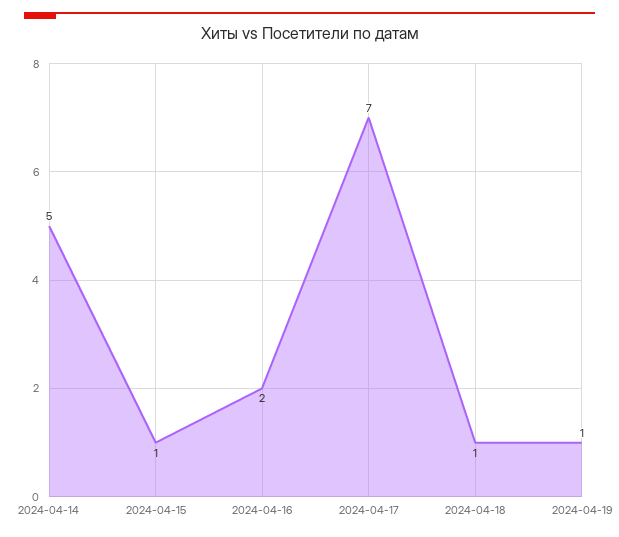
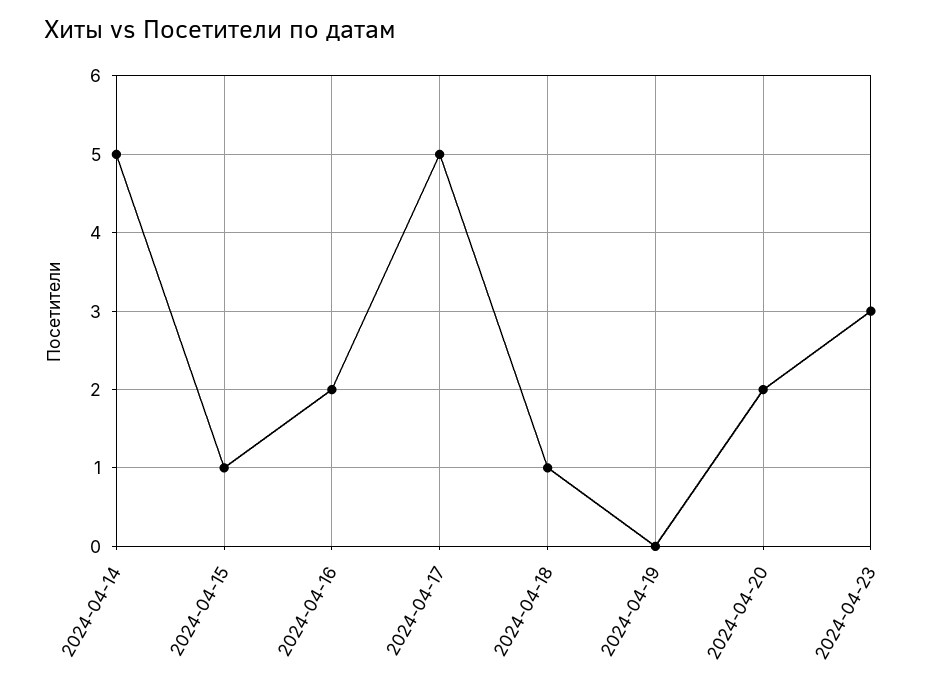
2024-04-17: 7 -> 5
2024-04-19: 1 -> 0
2024-04-20: none -> 2
2024-04-23: none -> 3

